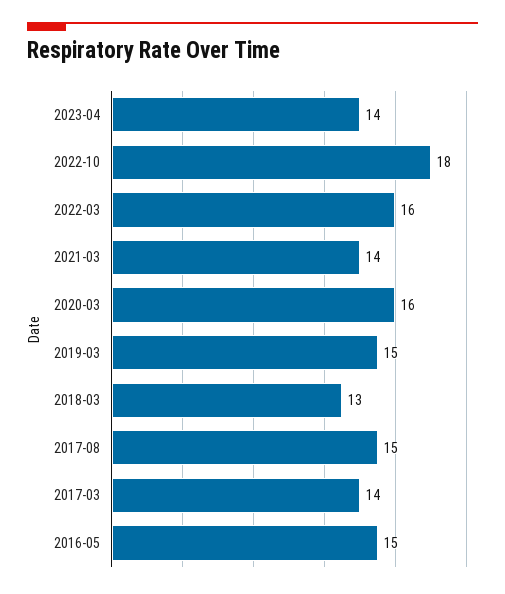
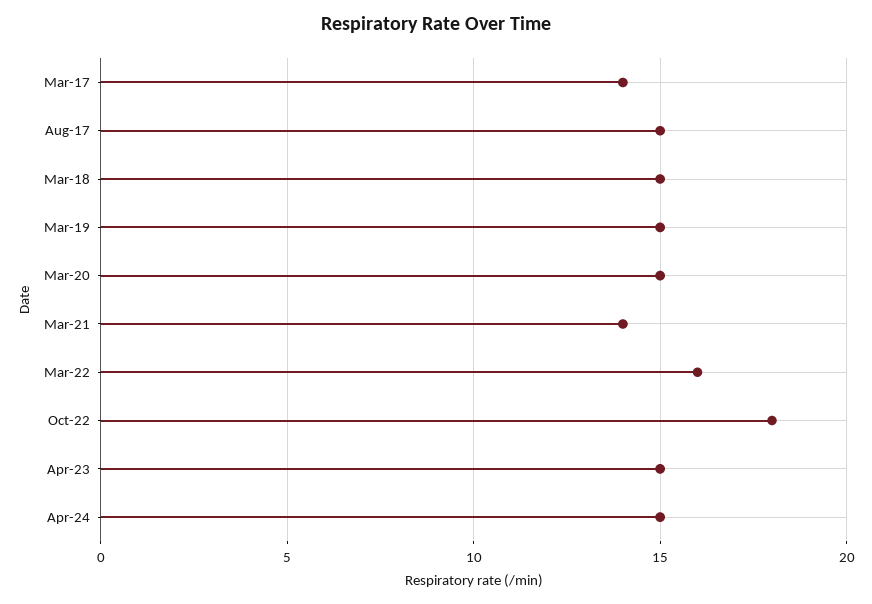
2023-04: 14 -> 15
2020-03: 16 -> 15
2018-03: 13 -> 15
2016-05: 15 -> none
Apr-24: none -> 15

